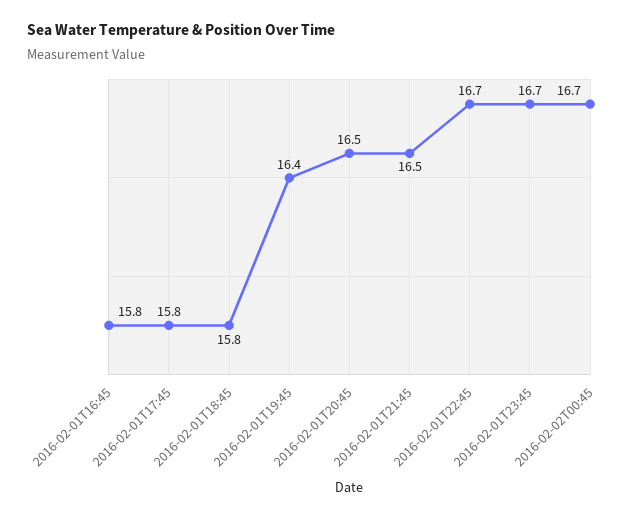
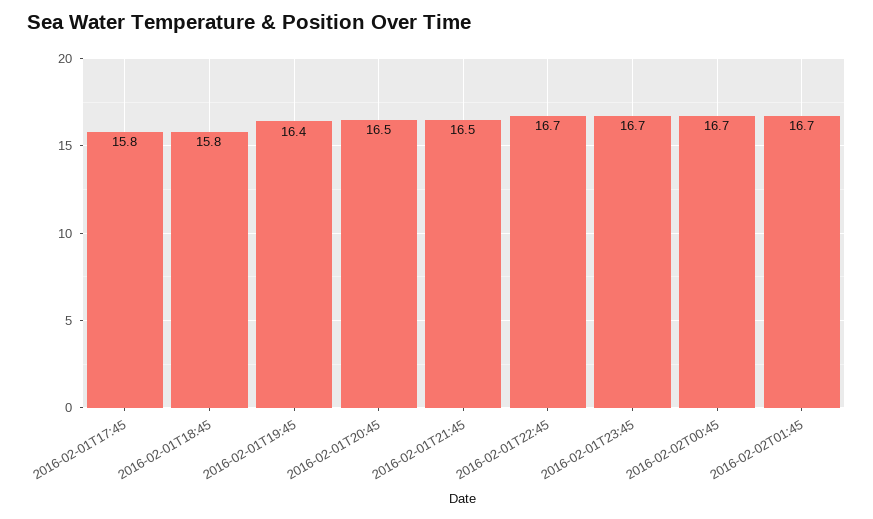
2016-02-01T16:45: 15.8 -> none
2016-02-02T01:45: none -> 16.7

